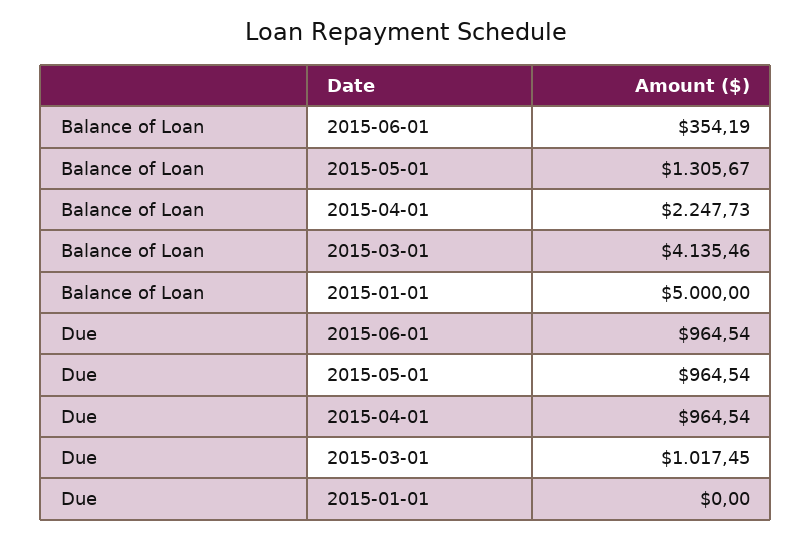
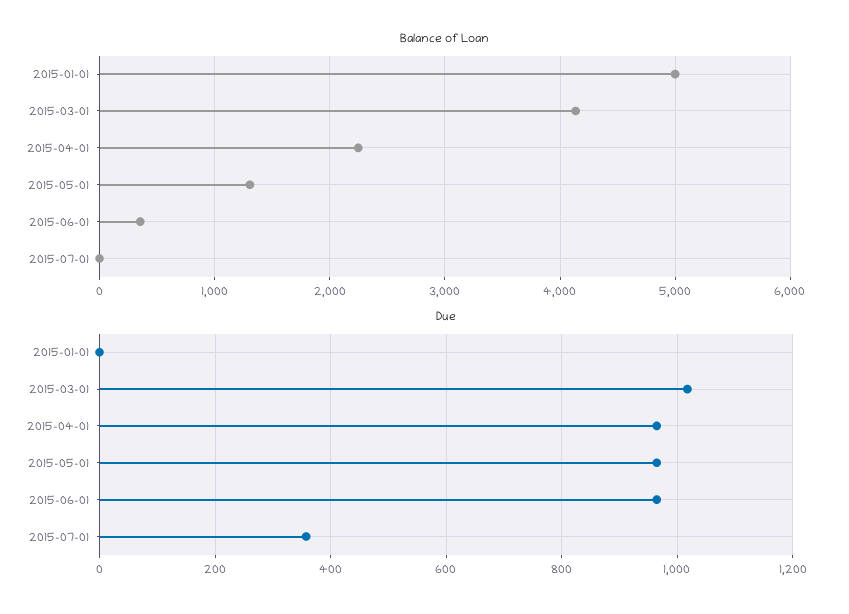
Balance of Loan, 2015-07-01: none -> 0
Due, 2015-07-01: none -> 360

